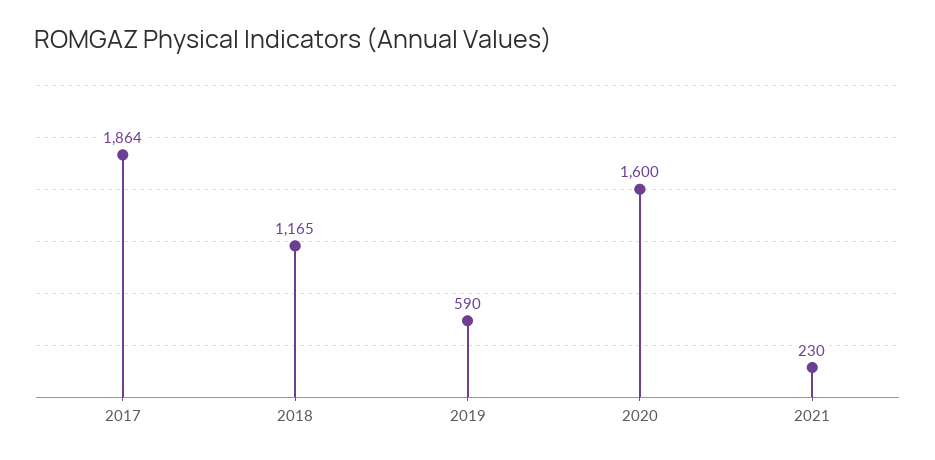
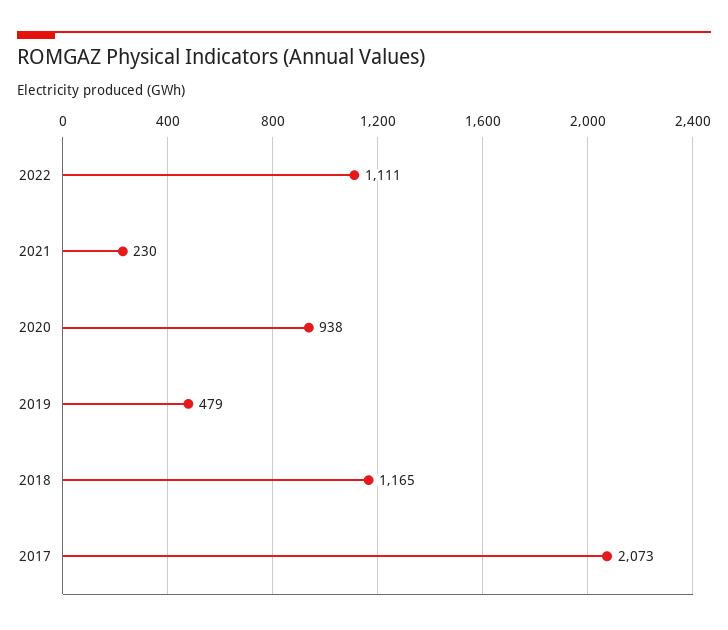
2017: 1864 -> 2073
2019: 590 -> 479
2020: 1600 -> 938
2022: none -> 1111

